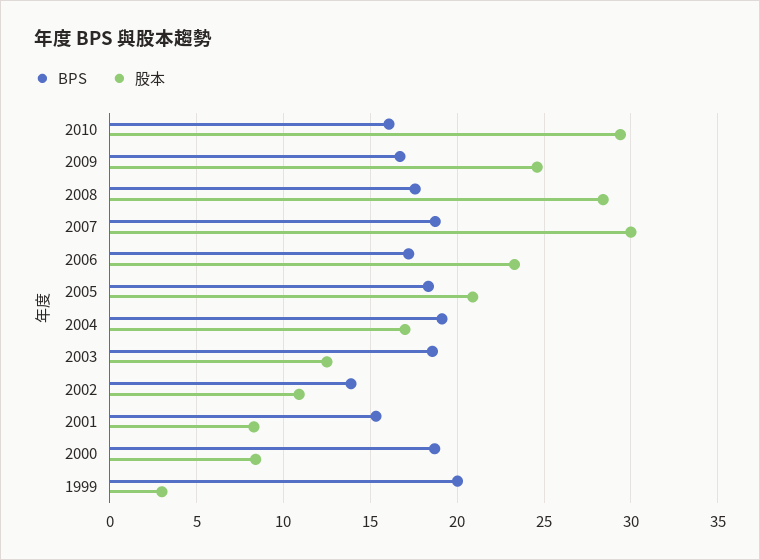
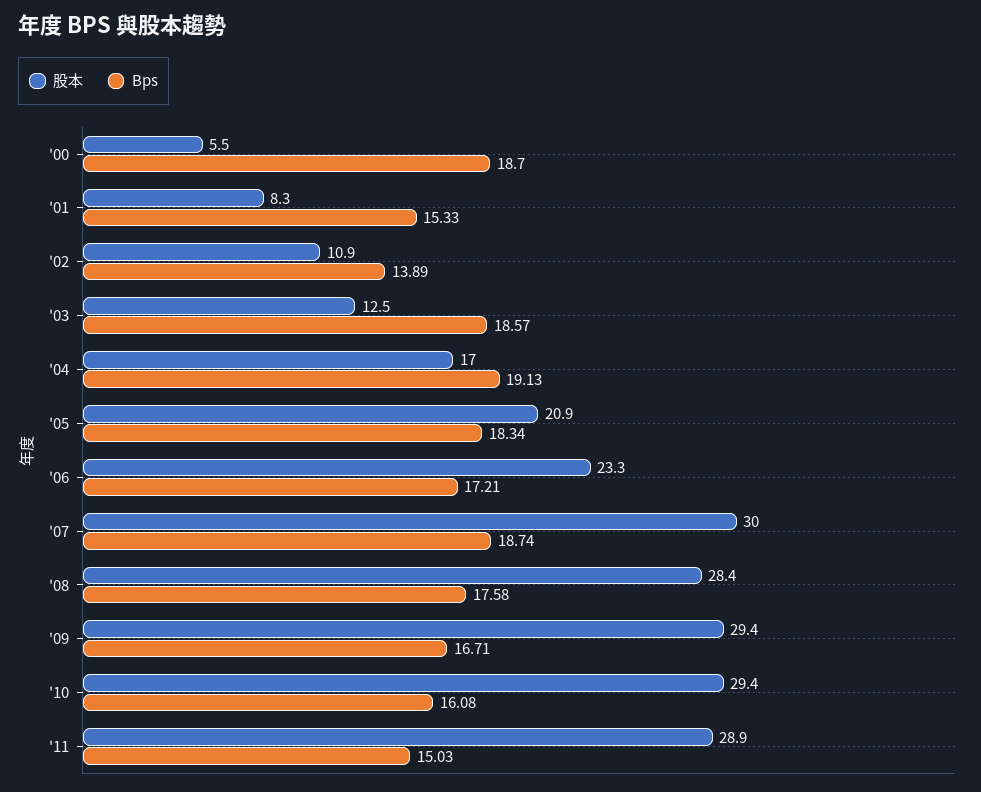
股本, 2009: 24.5 -> 29.4
股本, 2000: 8.5 -> 5.5
BPS, 1999: 20 -> none
股本, 1999: 3 -> none
股本, '11: none -> 28.9
BPS, '11: none -> 15.03

